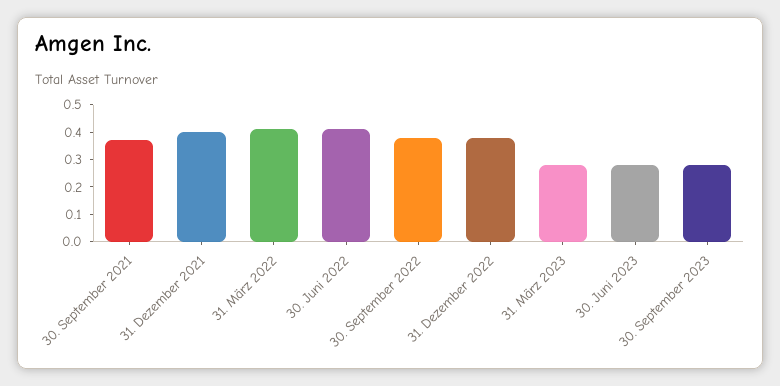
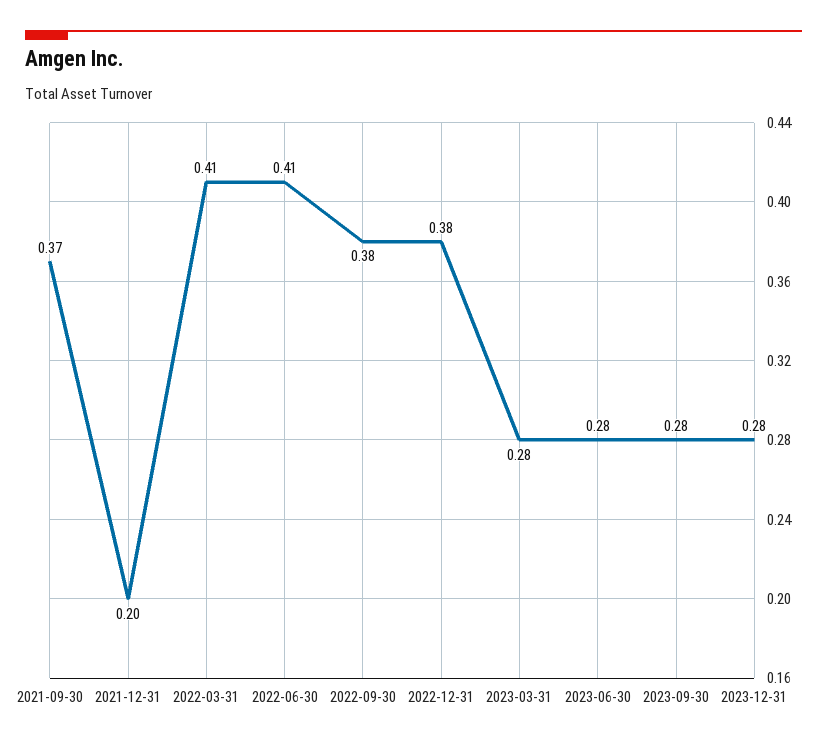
31. Dezember 2021: 0.4 -> 0.2
2023-12-31: none -> 0.28

